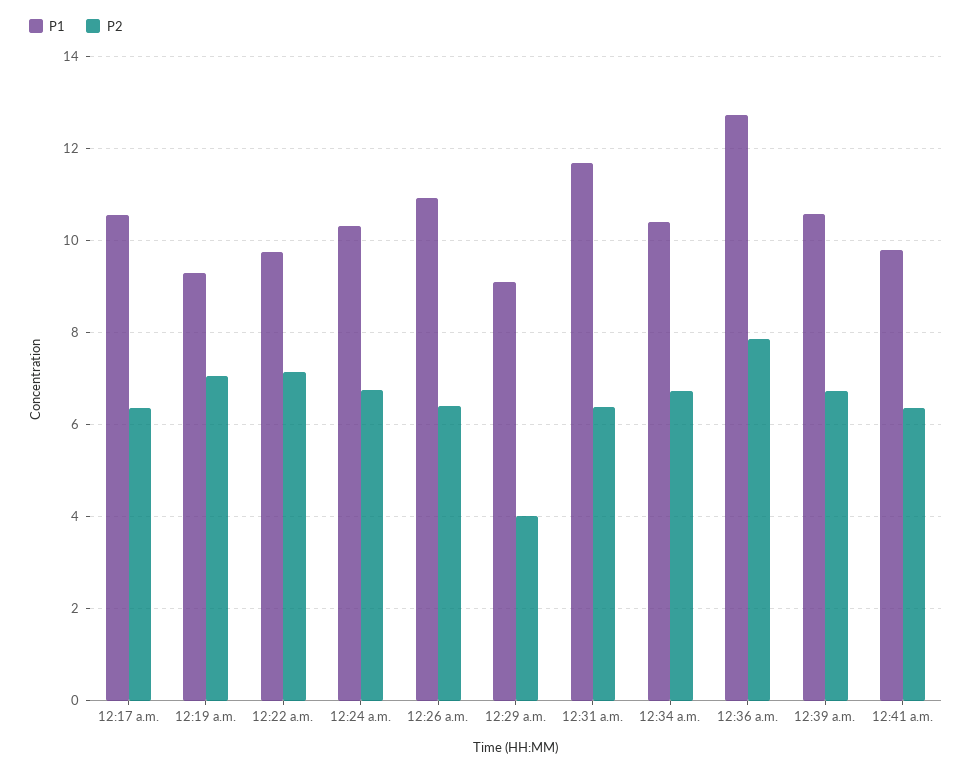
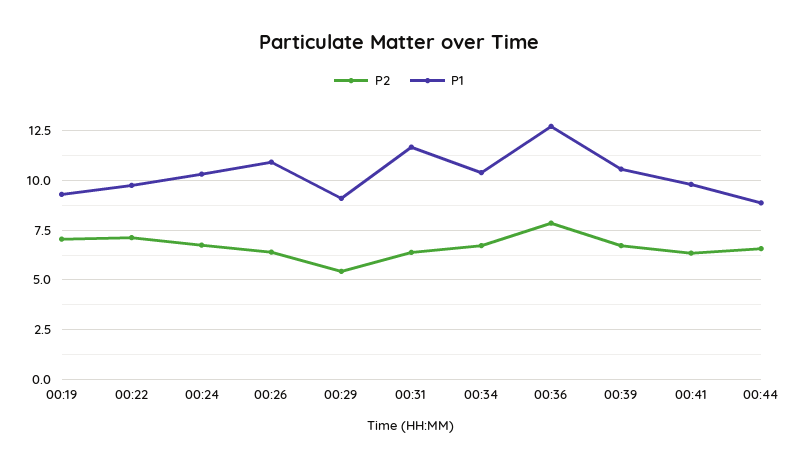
P1, 12:17 a.m.: 10.6 -> none
P2, 12:17 a.m.: 6.4 -> none
P2, 12:29 a.m.: 4 -> 5.5
P2, 00:44: none -> 6.5
P1, 00:44: none -> 9

